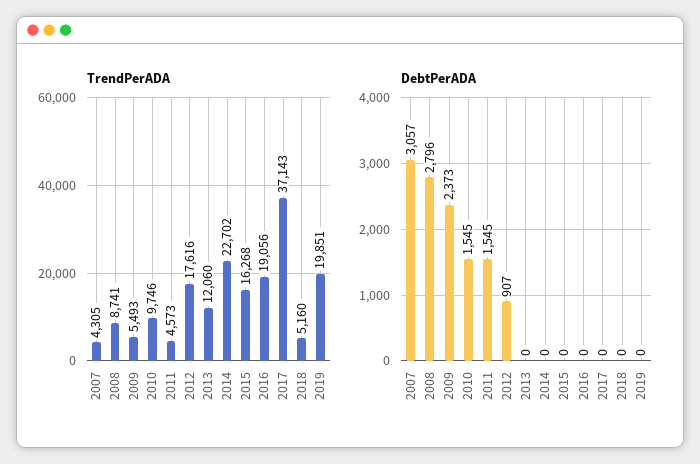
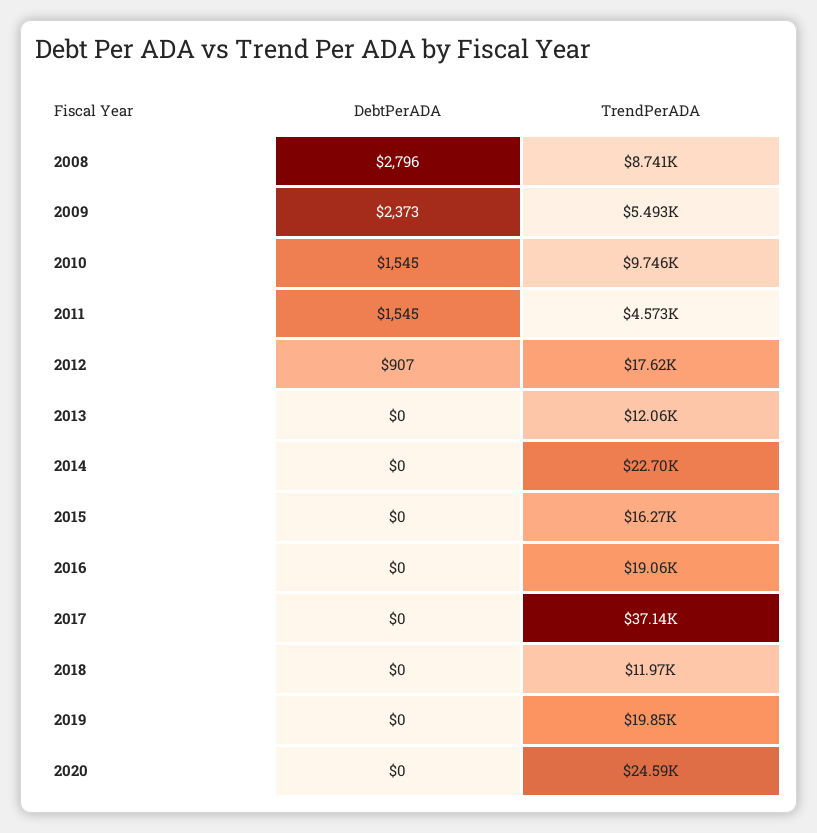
TrendPerADA, 2007: 4305 -> none
TrendPerADA, 2018: 5160 -> 11970
DebtPerADA, 2007: 3057 -> none
DebtPerADA, 2020: none -> 0
TrendPerADA, 2020: none -> 24590

